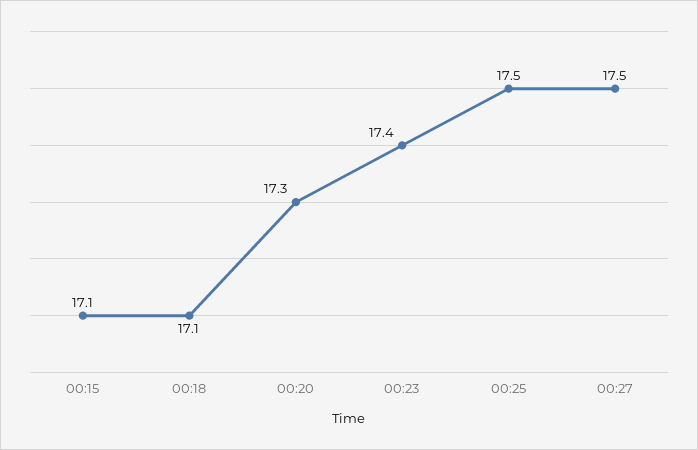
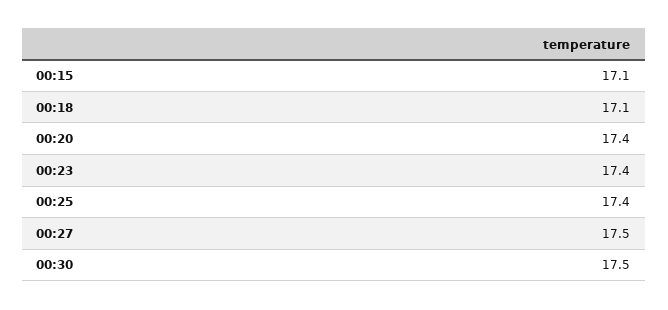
00:20: 17.3 -> 17.4
00:25: 17.5 -> 17.4
00:30: none -> 17.5

